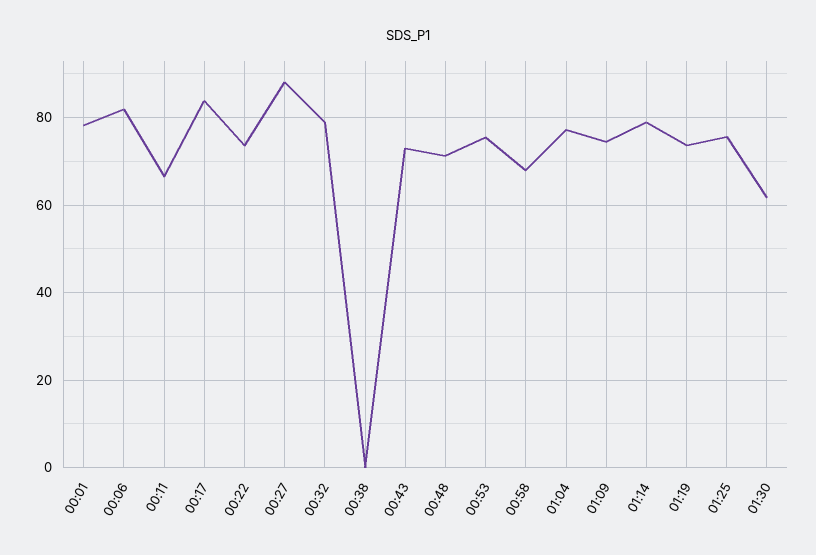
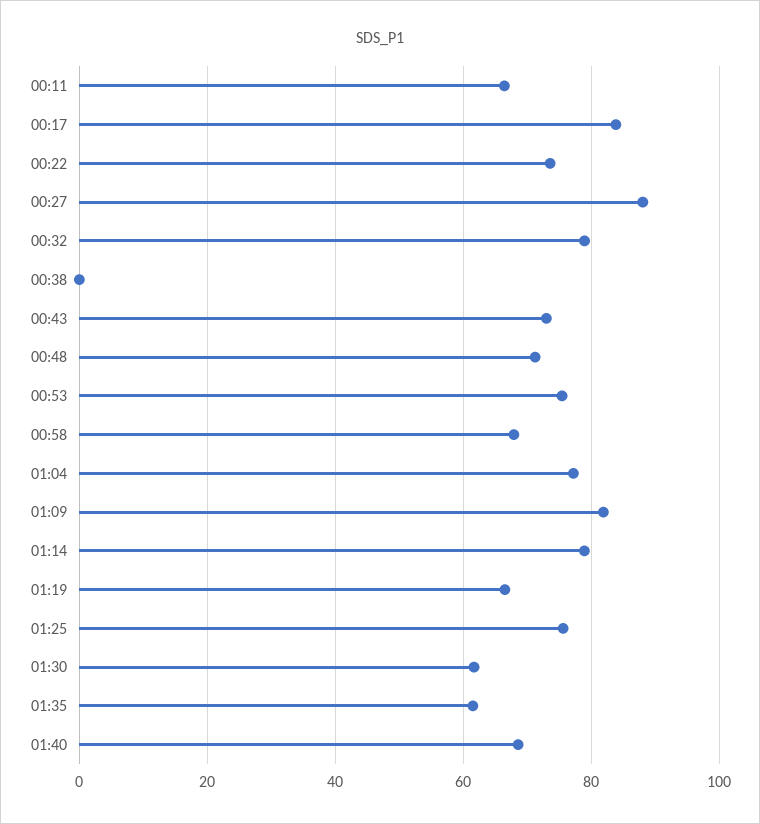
00:01: 78 -> none
00:06: 82 -> none
01:09: 74 -> 82
01:19: 74 -> 66
01:35: none -> 62
01:40: none -> 68

